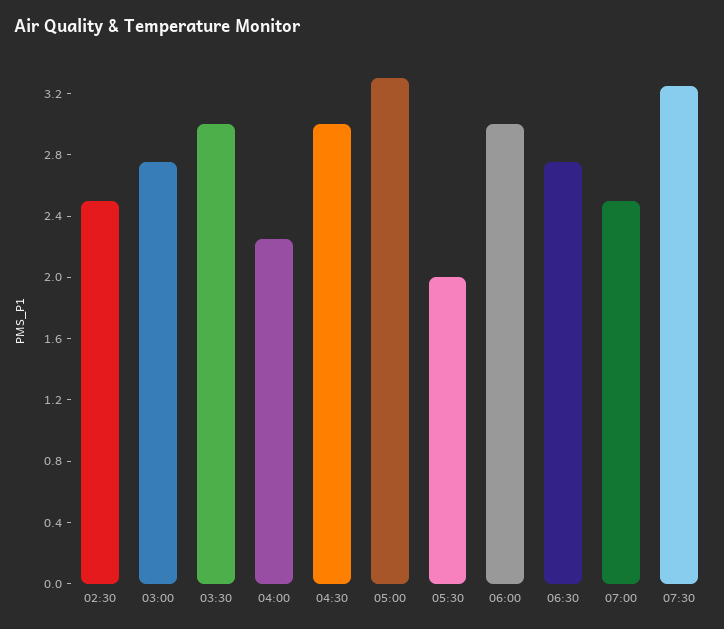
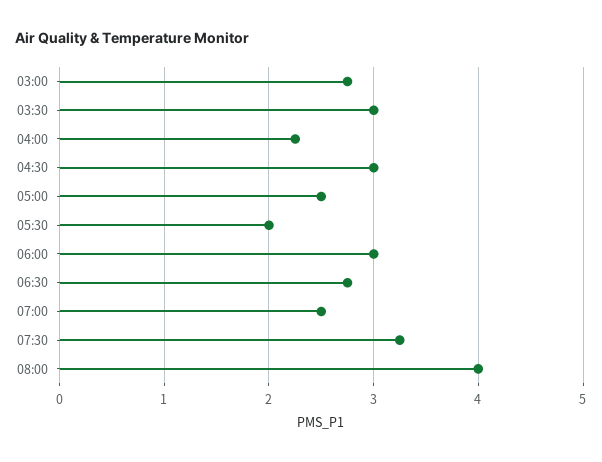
02:30: 2.5 -> none
05:00: 3.3 -> 2.5
08:00: none -> 4

